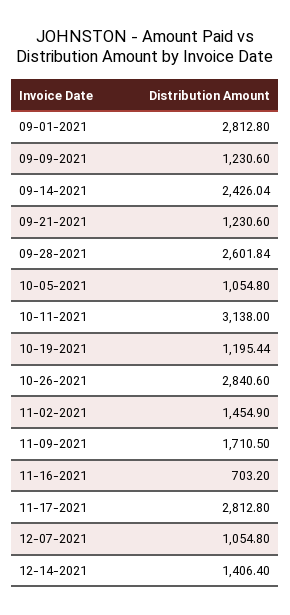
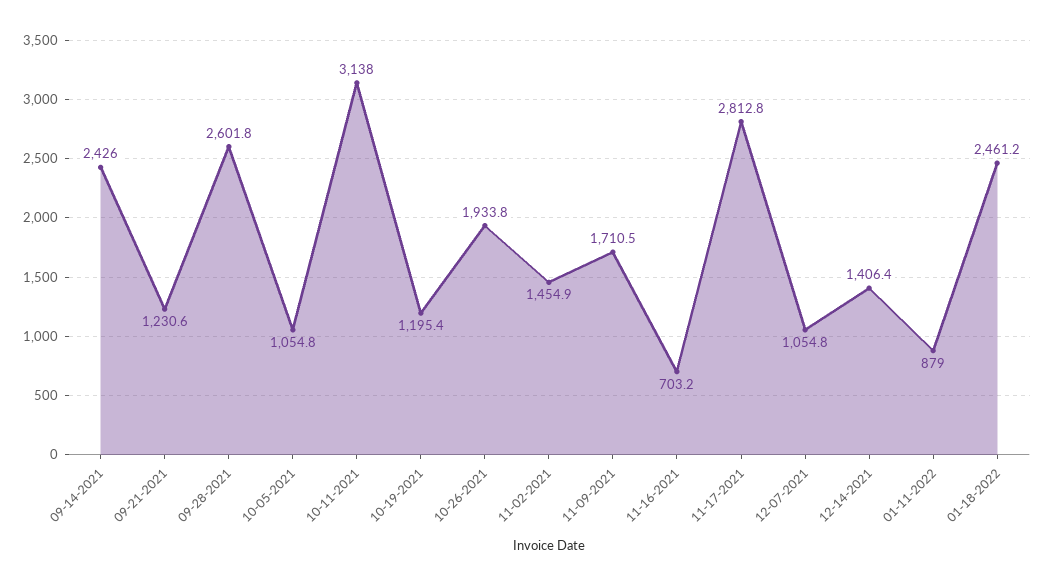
09-01-2021: 2812.8 -> none
09-09-2021: 1230.6 -> none
10-26-2021: 2840.6 -> 1933.8
01-11-2022: none -> 879
01-18-2022: none -> 2461.2

